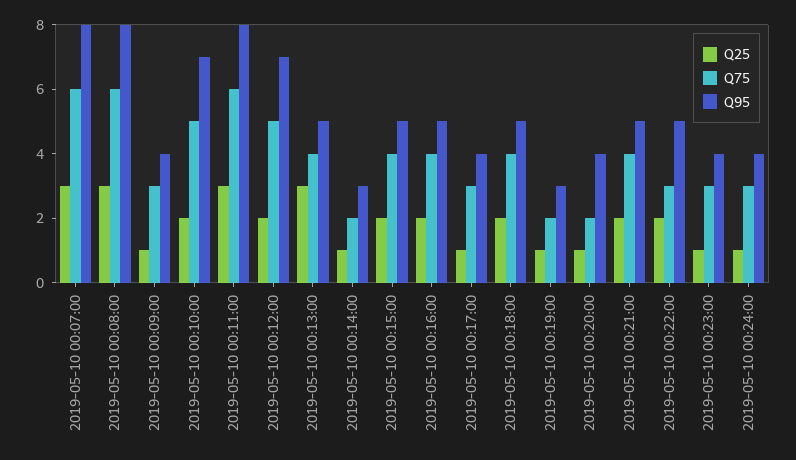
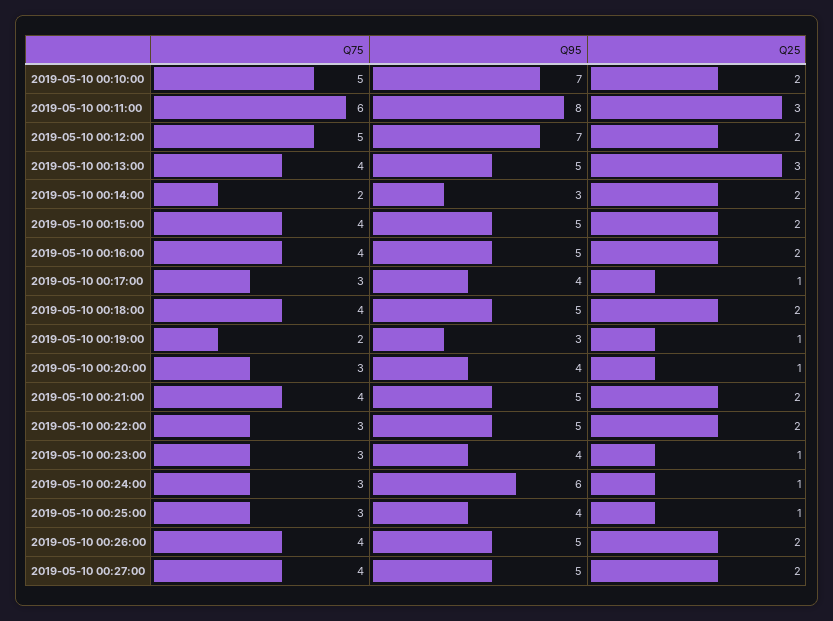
Q25, 2019-05-10 00:07:00: 3 -> none
Q75, 2019-05-10 00:07:00: 6 -> none
Q95, 2019-05-10 00:07:00: 8 -> none
Q25, 2019-05-10 00:08:00: 3 -> none
Q75, 2019-05-10 00:08:00: 6 -> none
Q95, 2019-05-10 00:08:00: 8 -> none
Q25, 2019-05-10 00:09:00: 1 -> none
Q75, 2019-05-10 00:09:00: 3 -> none
Q95, 2019-05-10 00:09:00: 4 -> none
Q25, 2019-05-10 00:14:00: 1 -> 2
Q75, 2019-05-10 00:20:00: 2 -> 3
Q95, 2019-05-10 00:24:00: 4 -> 6
Q75, 2019-05-10 00:25:00: none -> 3
Q95, 2019-05-10 00:25:00: none -> 4
Q25, 2019-05-10 00:25:00: none -> 1
Q75, 2019-05-10 00:26:00: none -> 4
Q95, 2019-05-10 00:26:00: none -> 5
Q25, 2019-05-10 00:26:00: none -> 2
Q75, 2019-05-10 00:27:00: none -> 4
Q95, 2019-05-10 00:27:00: none -> 5
Q25, 2019-05-10 00:27:00: none -> 2

